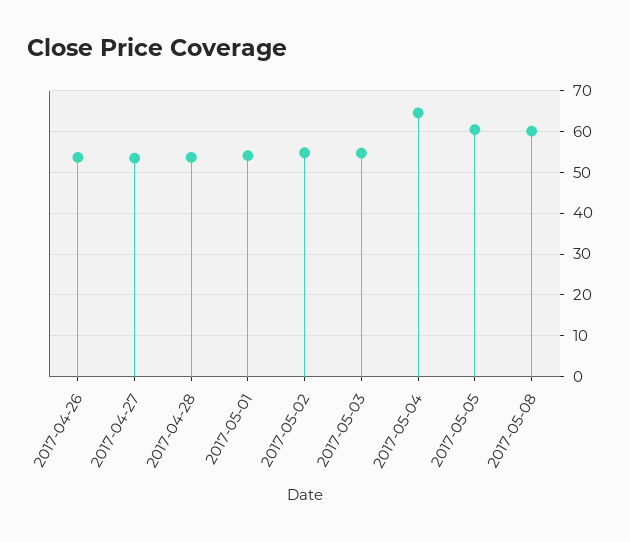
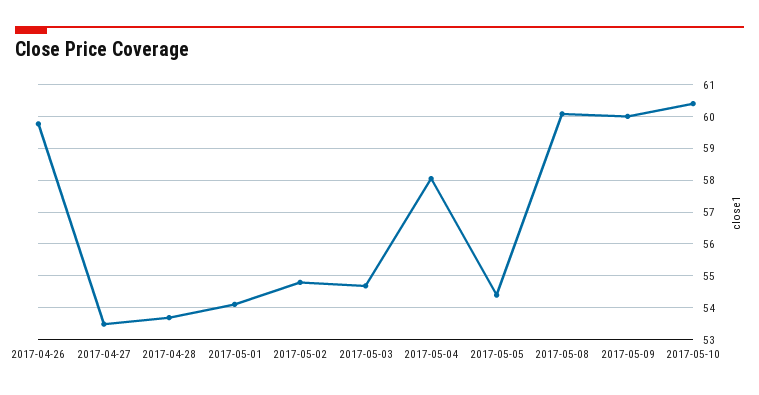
2017-04-26: 54 -> 59.8
2017-05-04: 64 -> 58
2017-05-05: 60 -> 54.4
2017-05-09: none -> 60
2017-05-10: none -> 60.4

